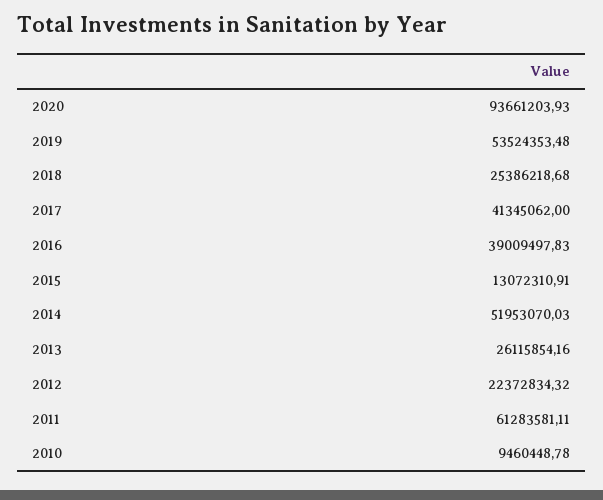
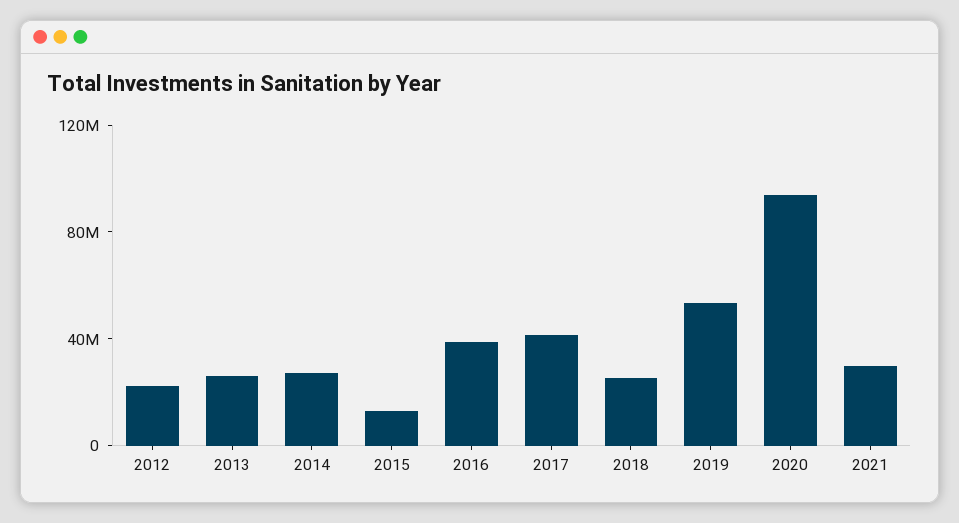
2014: 51953070.03 -> 30000000
2011: 61283581.11 -> none
2010: 9460448.78 -> none
2021: none -> 30000000

